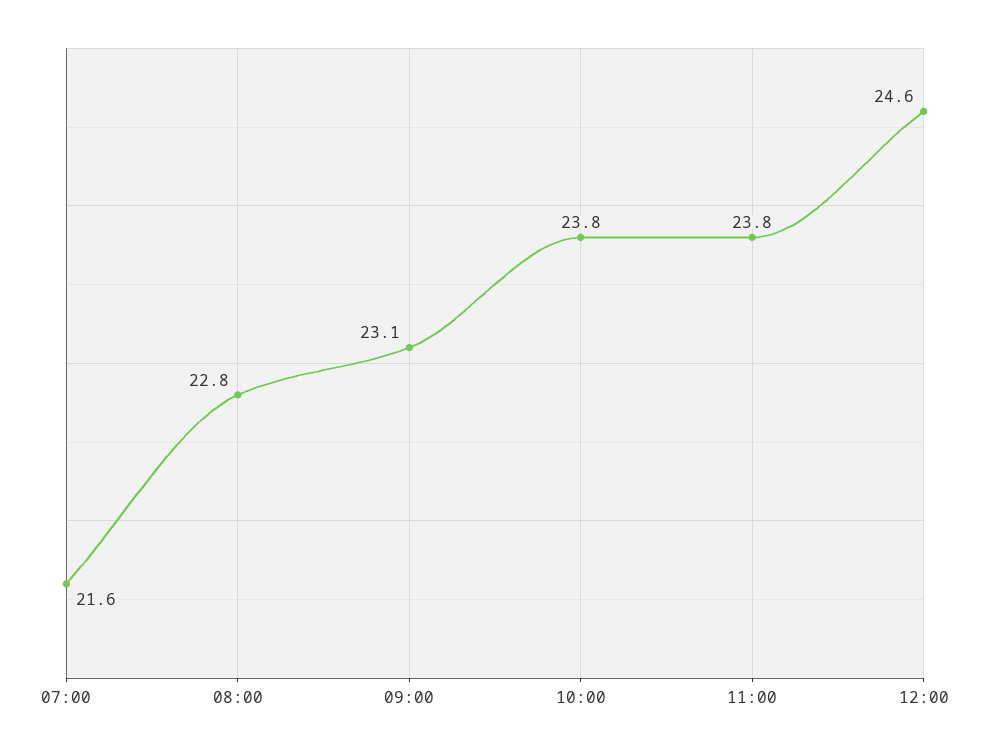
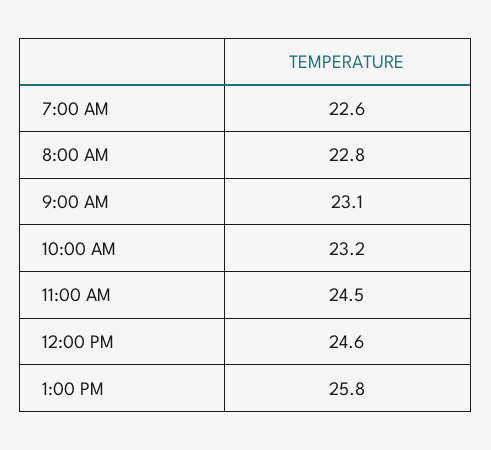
07:00: 21.6 -> 22.6
10:00: 23.8 -> 23.2
11:00: 23.8 -> 24.5
1:00 PM: none -> 25.8

